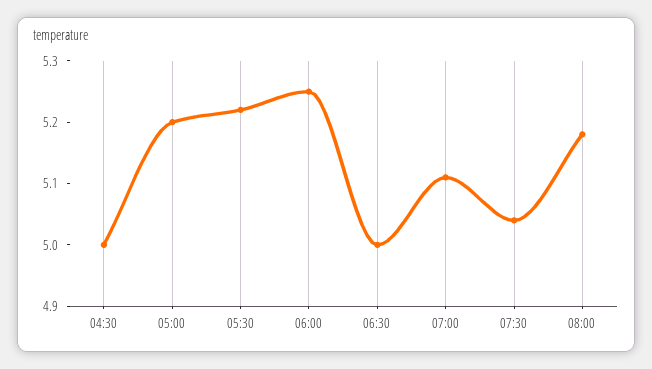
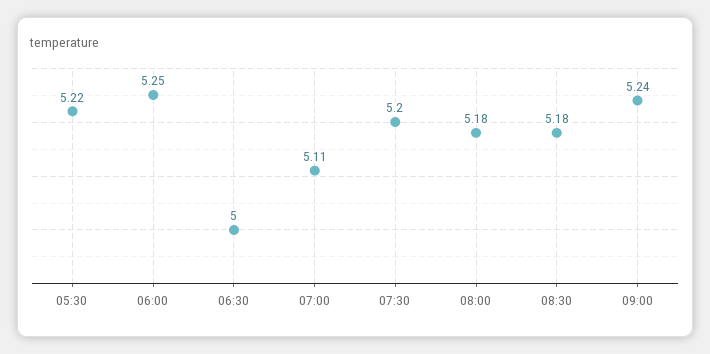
04:30: 5 -> none
05:00: 5.2 -> none
07:30: 5.05 -> 5.2
08:30: none -> 5.18
09:00: none -> 5.24

